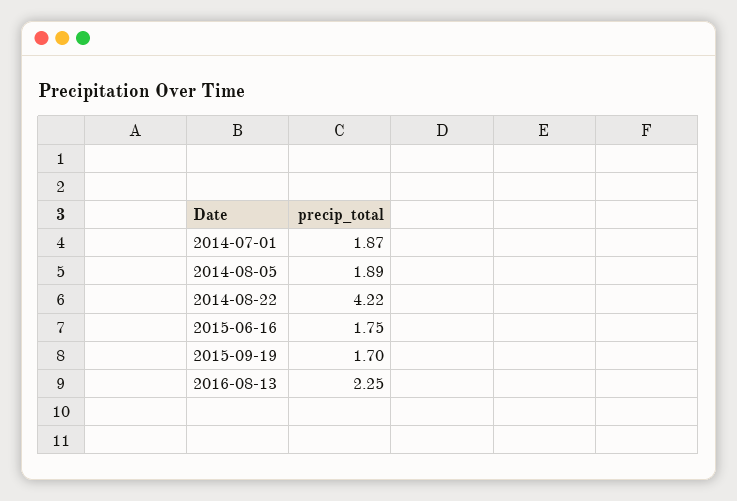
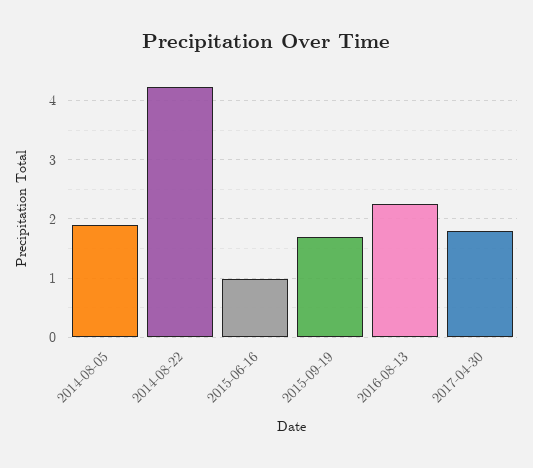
2014-07-01: 1.87 -> none
2015-06-16: 1.75 -> 1
2017-04-30: none -> 1.8

